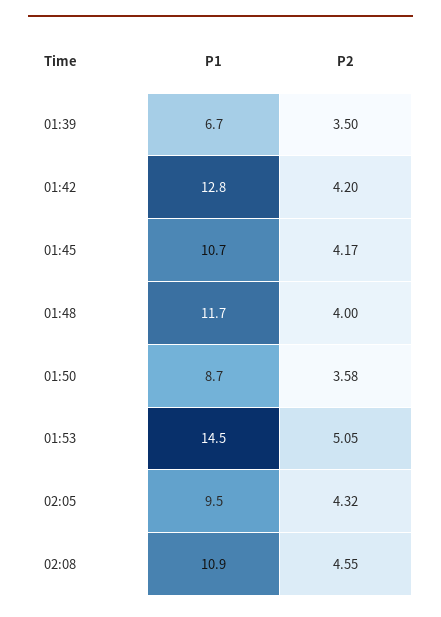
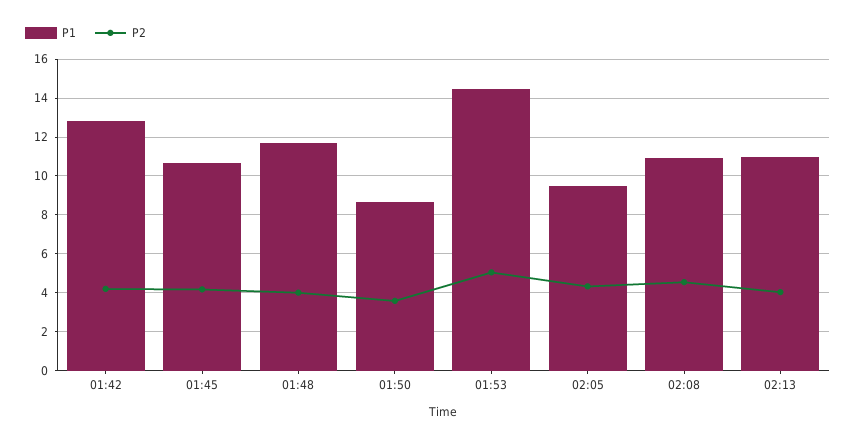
P1, 01:39: 6.7 -> none
P2, 01:39: 3.5 -> none
P1, 02:13: none -> 11
P2, 02:13: none -> 4

